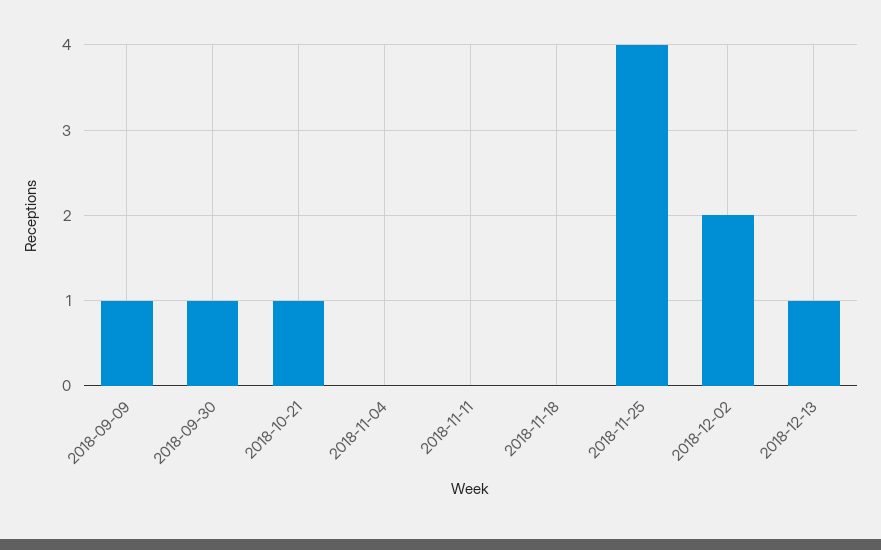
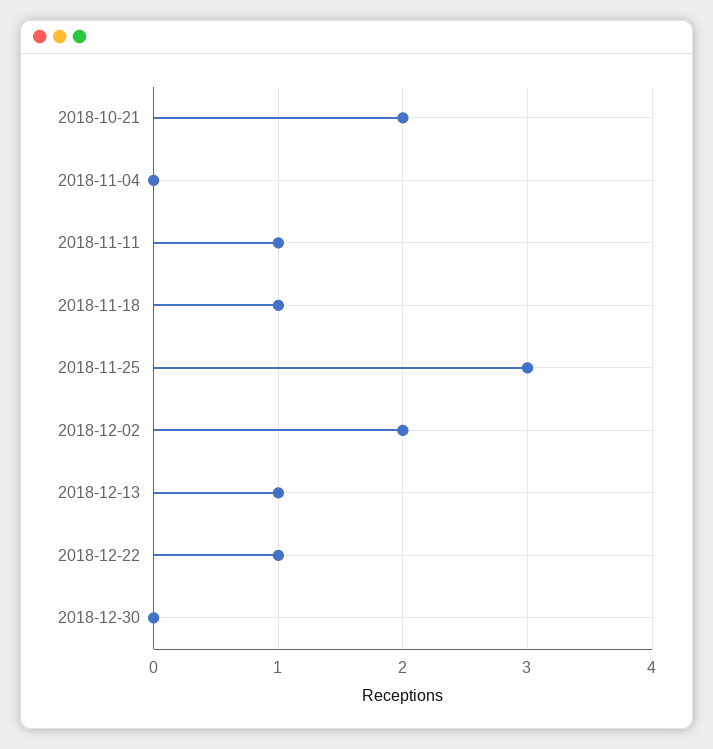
2018-09-09: 1 -> none
2018-09-30: 1 -> none
2018-10-21: 1 -> 2
2018-11-11: 0 -> 1
2018-11-18: 0 -> 1
2018-11-25: 4 -> 3
2018-12-22: none -> 1
2018-12-30: none -> 0

